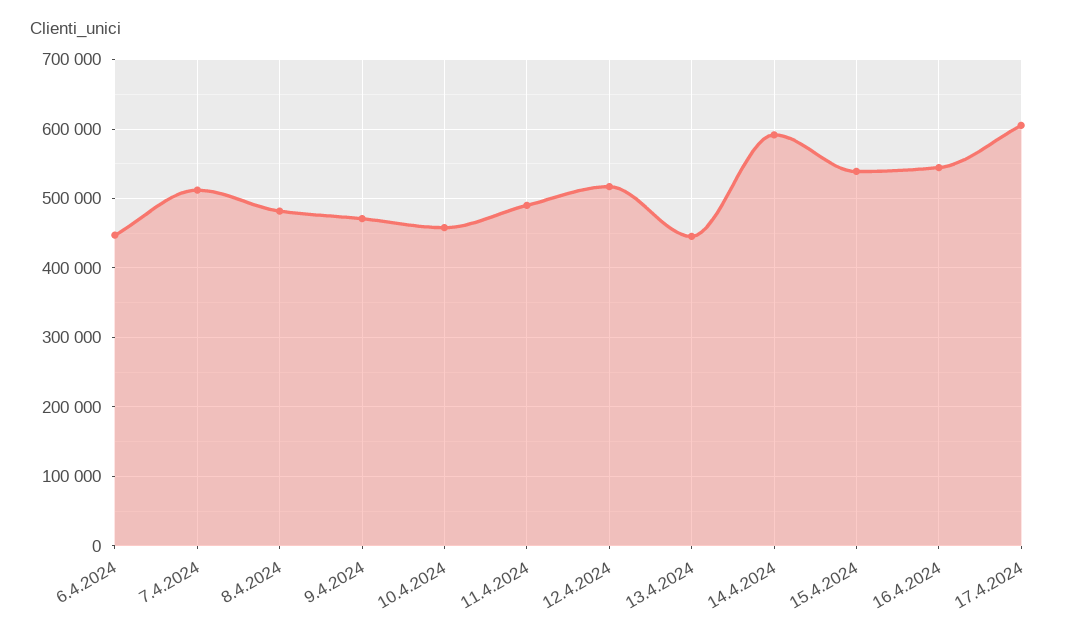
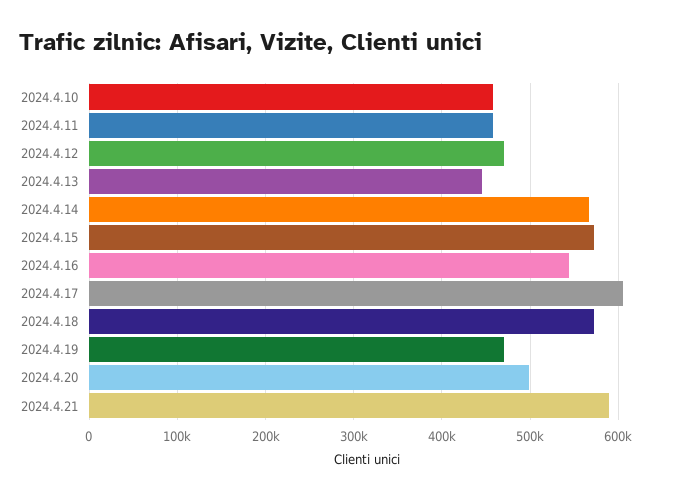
6.4.2024: 450000 -> none
7.4.2024: 510000 -> none
8.4.2024: 480000 -> none
9.4.2024: 470000 -> none
11.4.2024: 490000 -> 460000
12.4.2024: 520000 -> 470000
14.4.2024: 590000 -> 570000
15.4.2024: 540000 -> 570000
2024.4.18: none -> 570000
2024.4.19: none -> 470000
2024.4.20: none -> 500000
2024.4.21: none -> 590000

